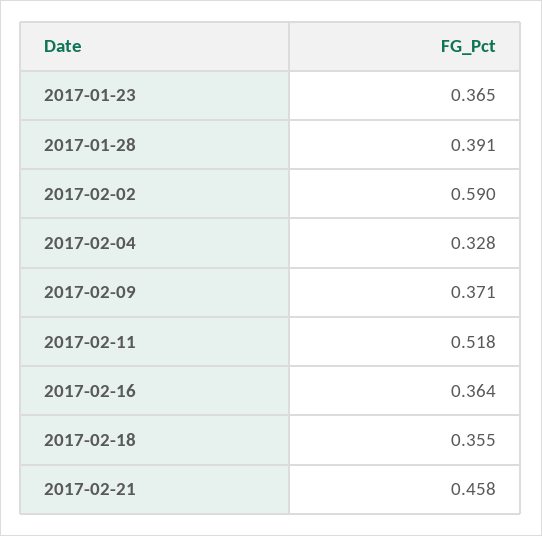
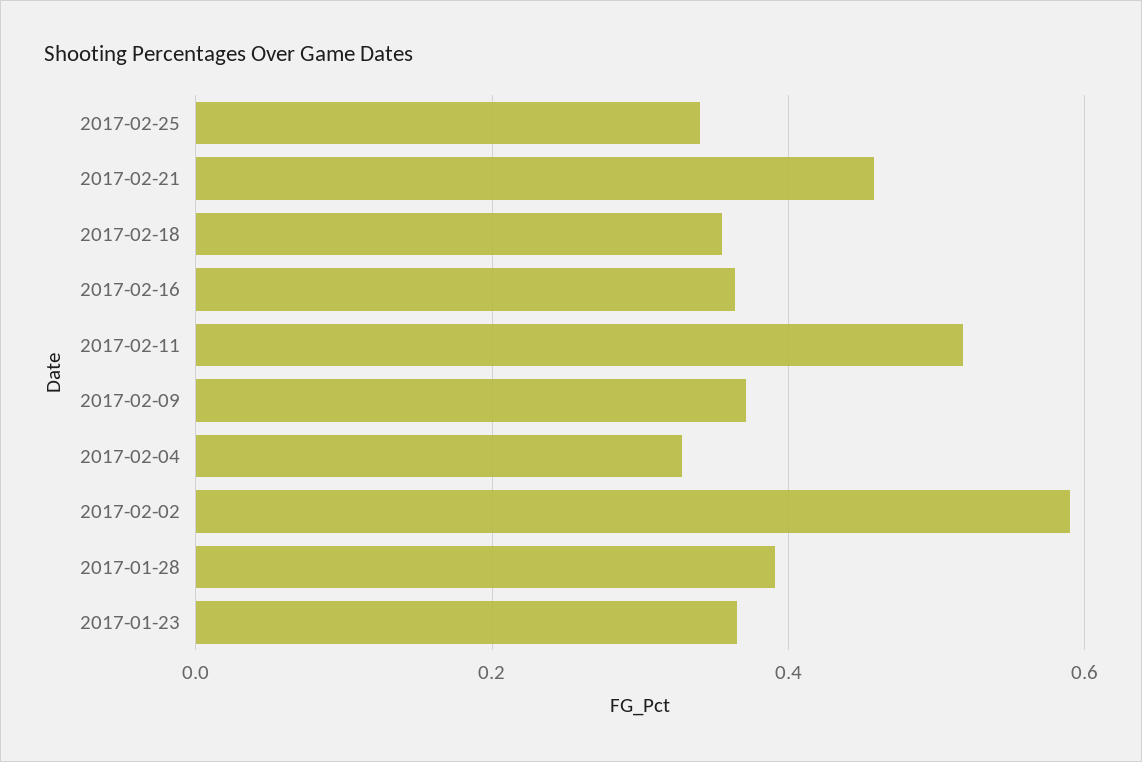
2017-02-25: none -> 0.34

